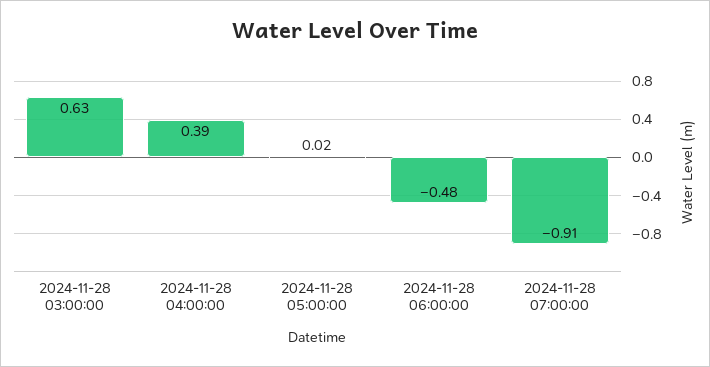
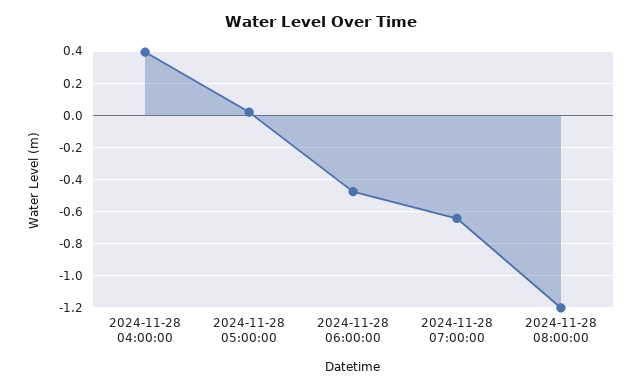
2024-11-28 03:00:00: 0.63 -> none
2024-11-28 07:00:00: -0.91 -> -0.65
2024-11-28 08:00:00: none -> -1.2

